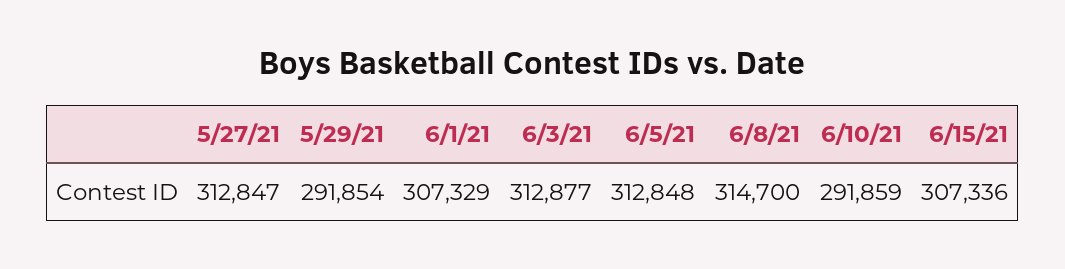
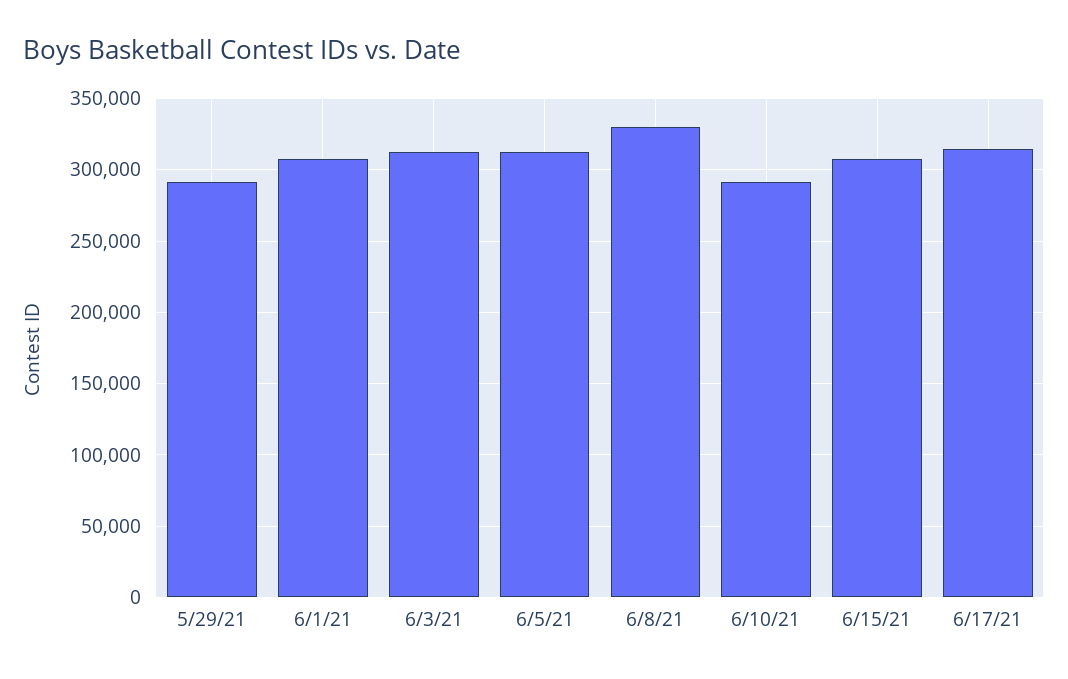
5/27/21: 312847 -> none
6/8/21: 314700 -> 330000
6/17/21: none -> 315000

